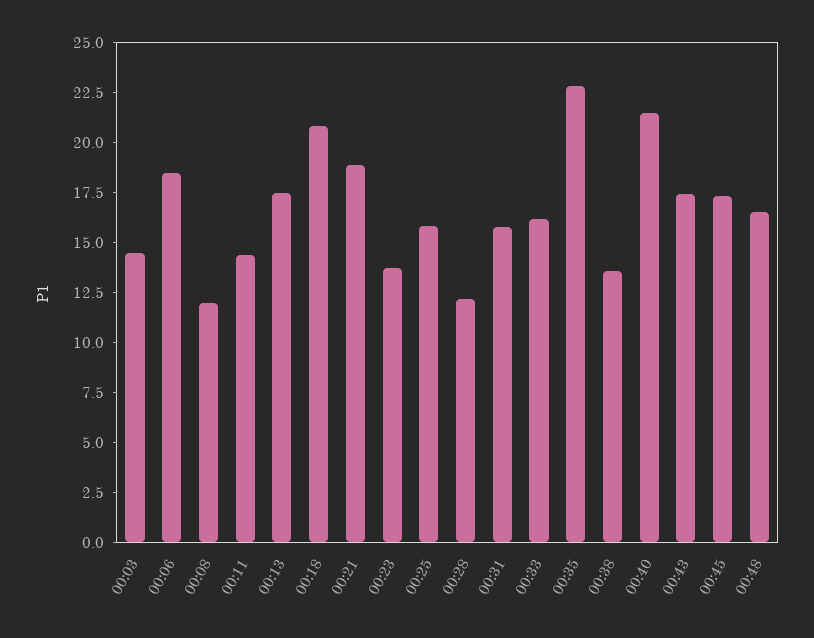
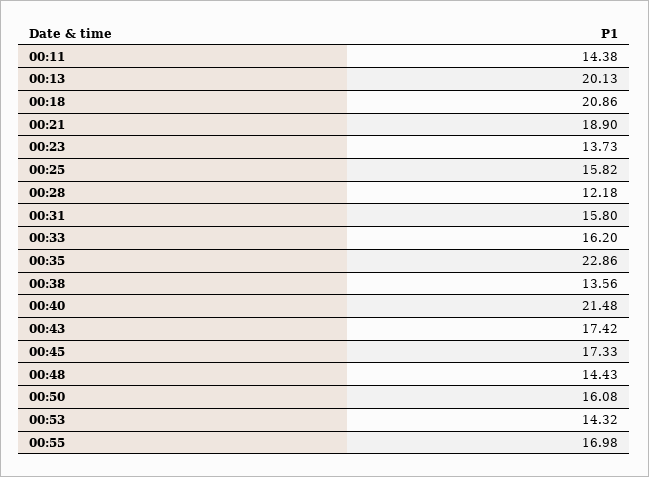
00:03: 14.5 -> none
00:06: 18.5 -> none
00:08: 12 -> none
00:13: 17.5 -> 20.13
00:48: 16.5 -> 14.43
00:50: none -> 16.08
00:53: none -> 14.32
00:55: none -> 16.98

